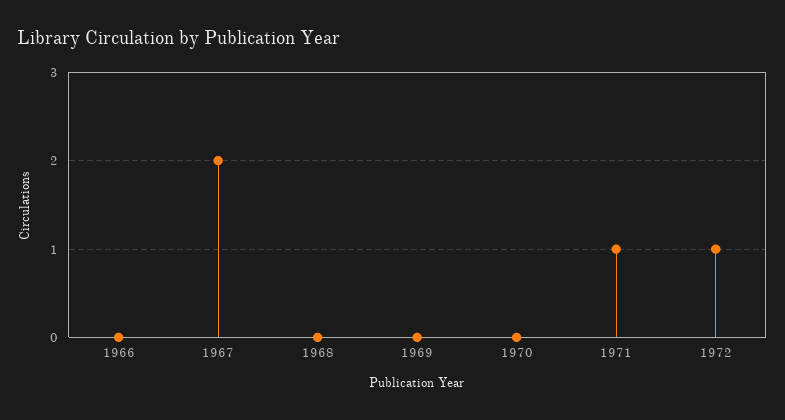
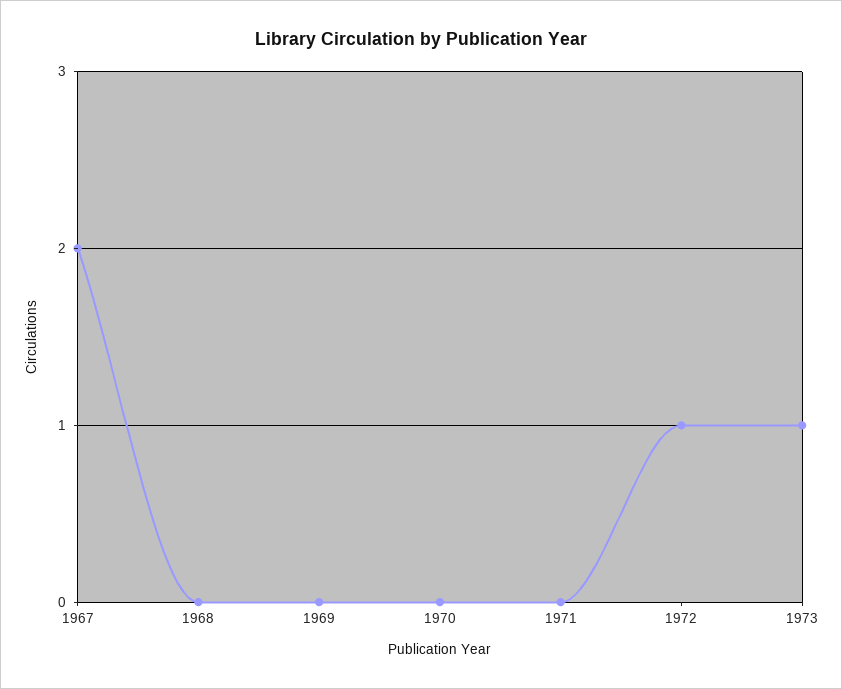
1966: 0 -> none
1971: 1 -> 0
1973: none -> 1

